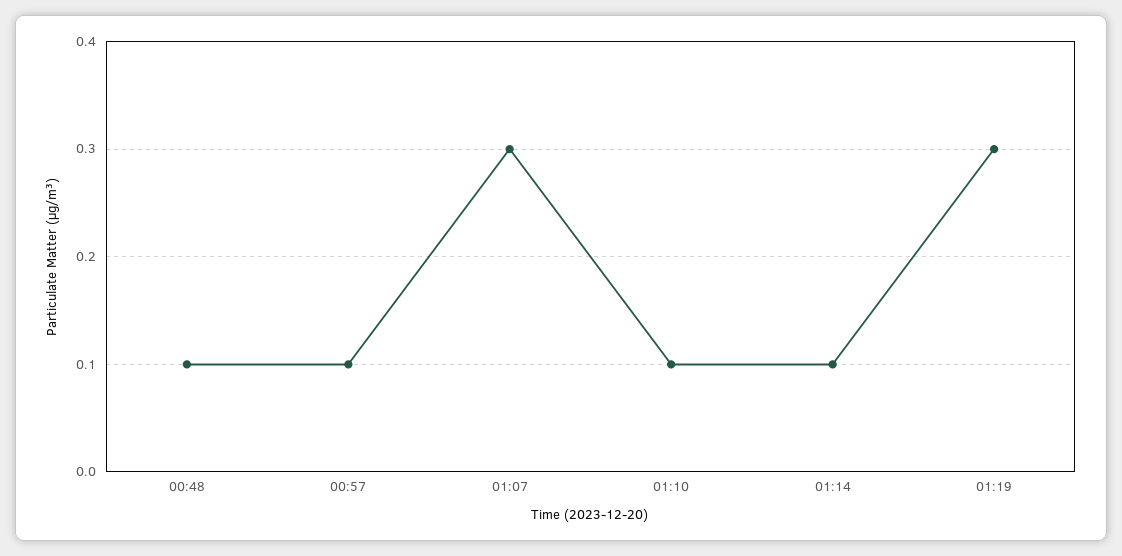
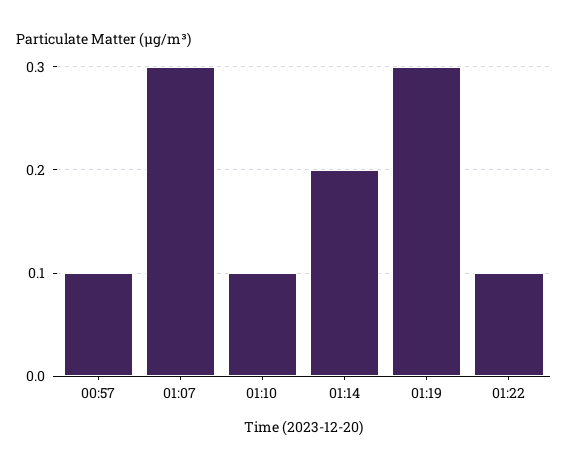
00:48: 0.1 -> none
01:14: 0.1 -> 0.2
01:22: none -> 0.1

